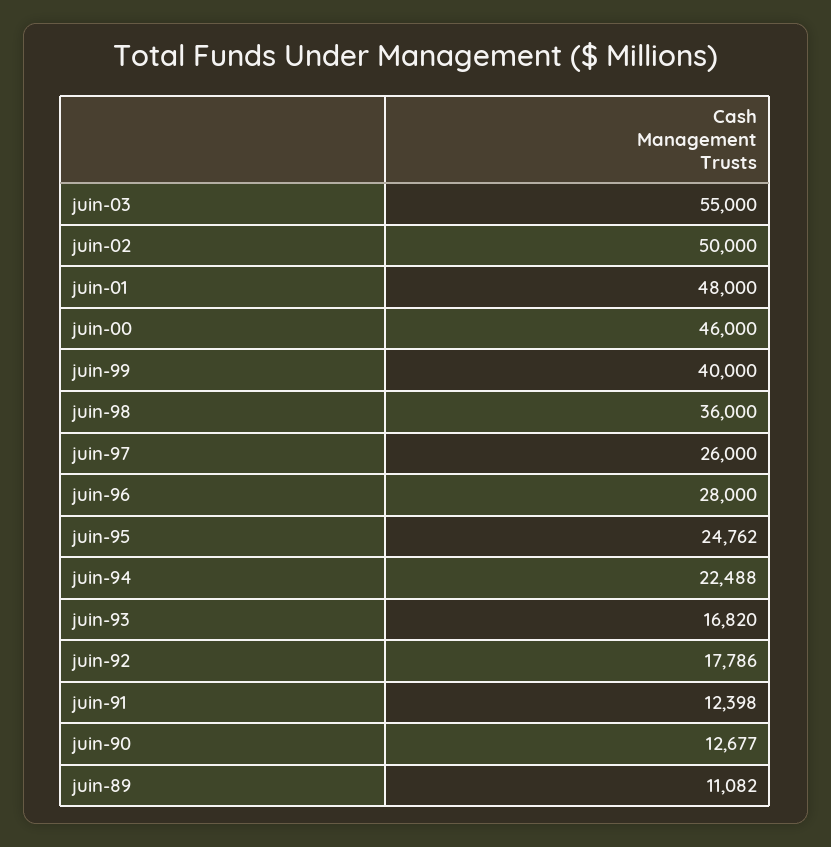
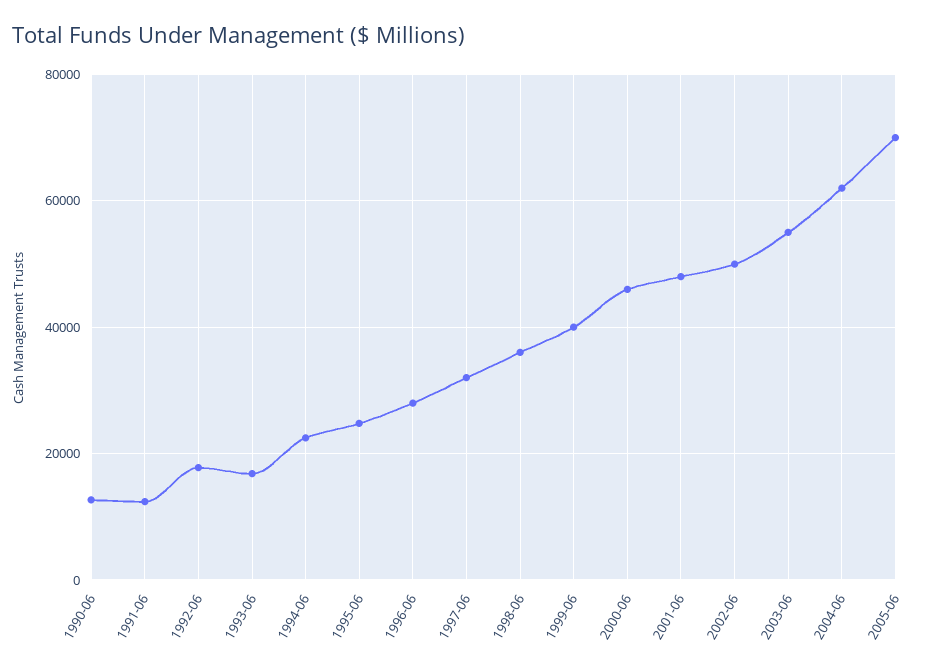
juin-97: 26000 -> 32000
juin-89: 11082 -> none
2004-06: none -> 62000
2005-06: none -> 70000

